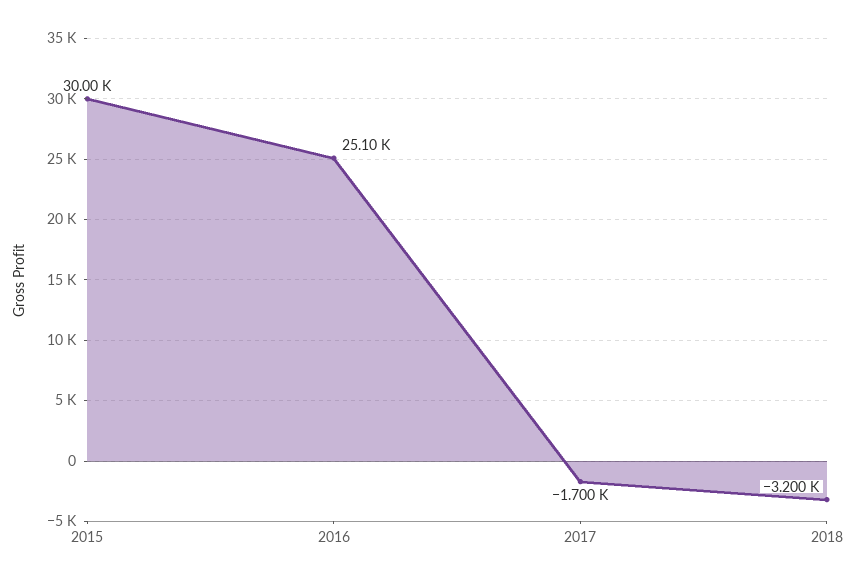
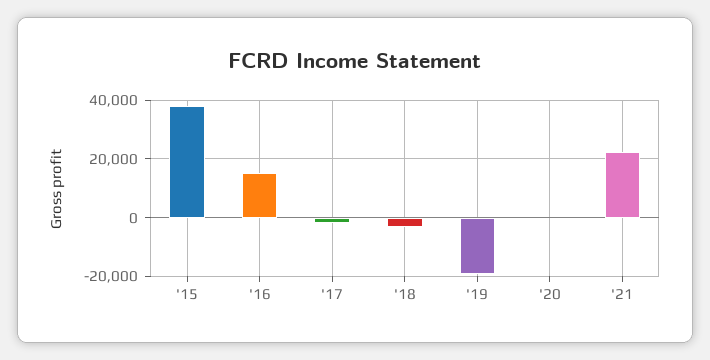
2015: 30000 -> 37500
2016: 25100 -> 15000
'19: none -> -20000
'20: none -> 0
'21: none -> 22500

